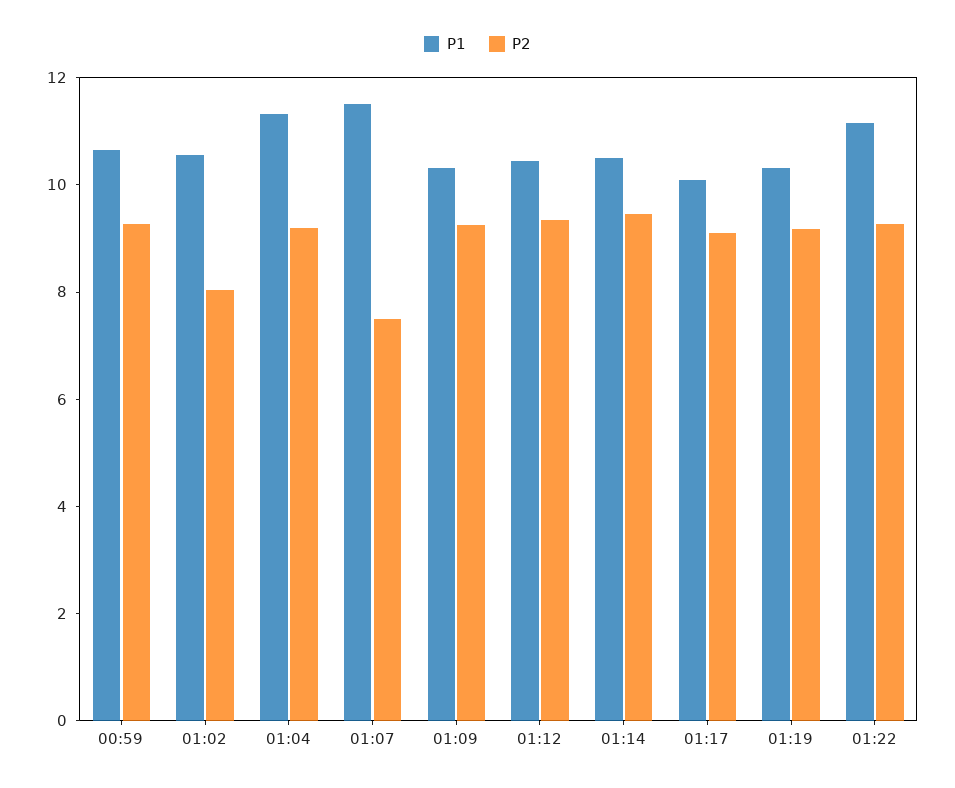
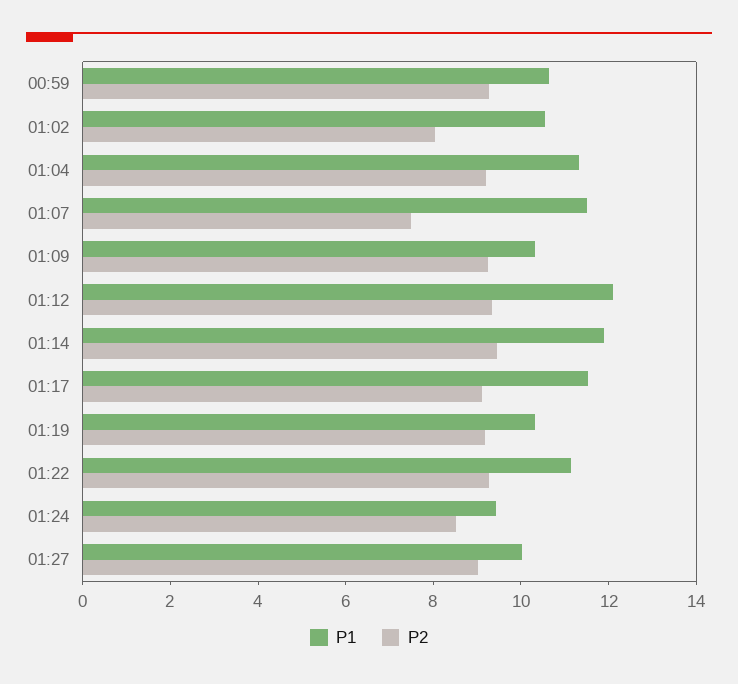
P1, 01:12: 10.5 -> 12
P1, 01:14: 10.5 -> 12
P1, 01:17: 10 -> 11.5
P1, 01:24: none -> 9.5
P2, 01:24: none -> 8.5
P1, 01:27: none -> 10
P2, 01:27: none -> 9

